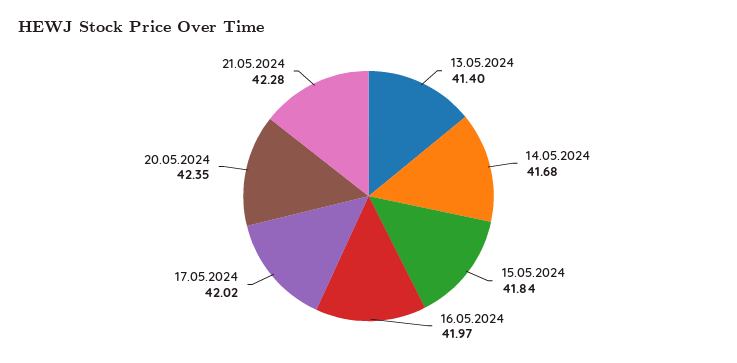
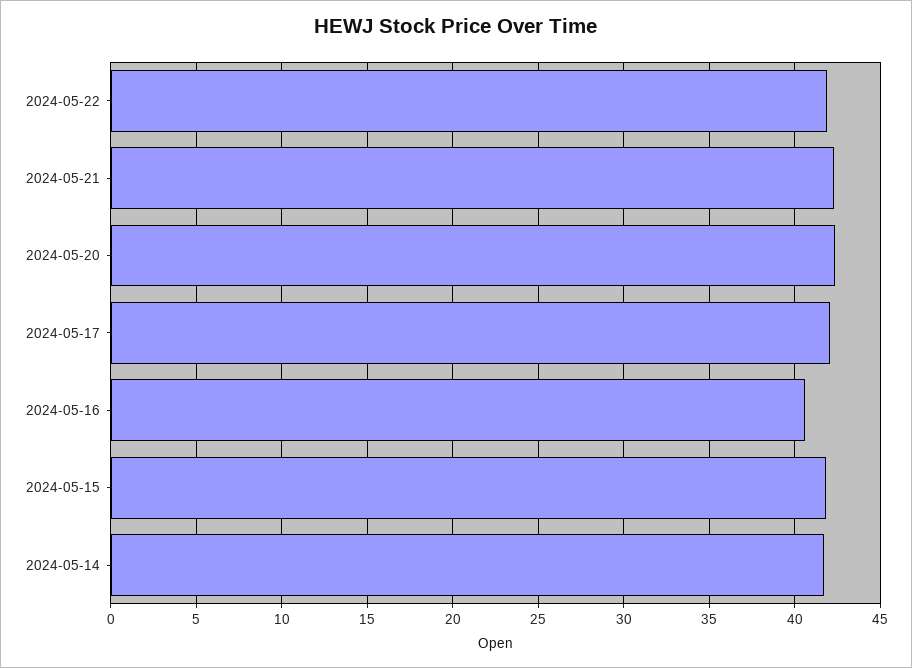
13.05.2024: 41.4 -> none
16.05.2024: 41.97 -> 40.5
2024-05-22: none -> 42

